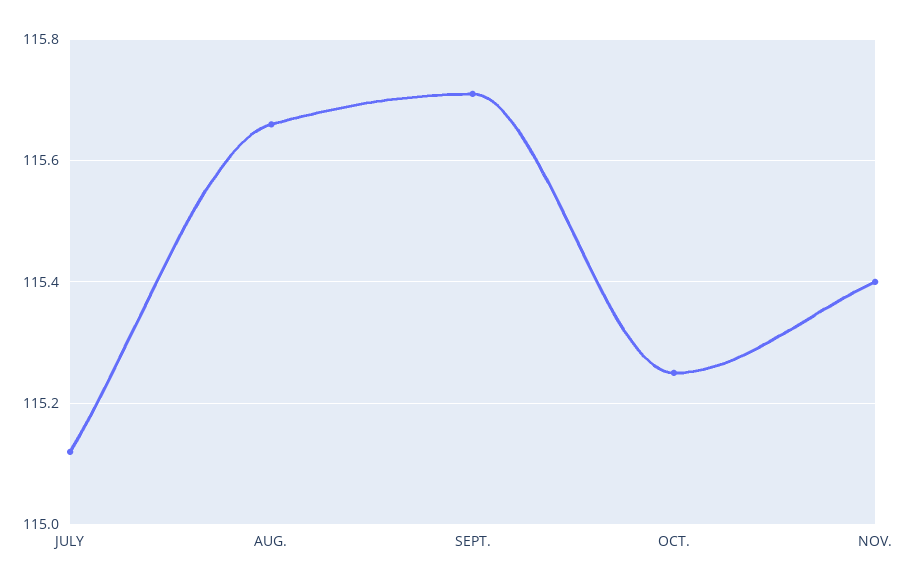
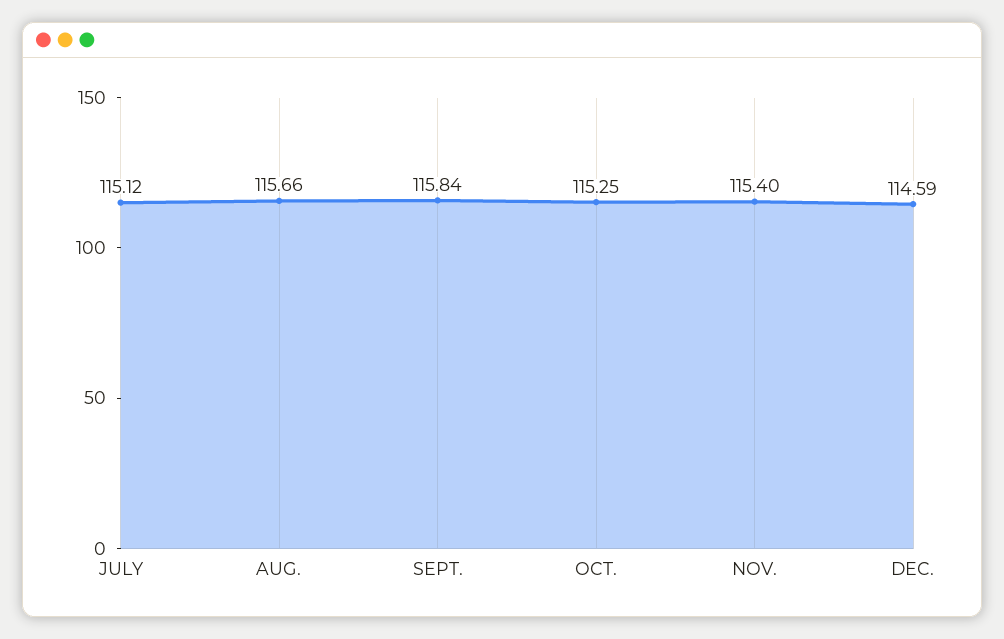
SEPT.: 115.7 -> 115.84
DEC.: none -> 114.59

